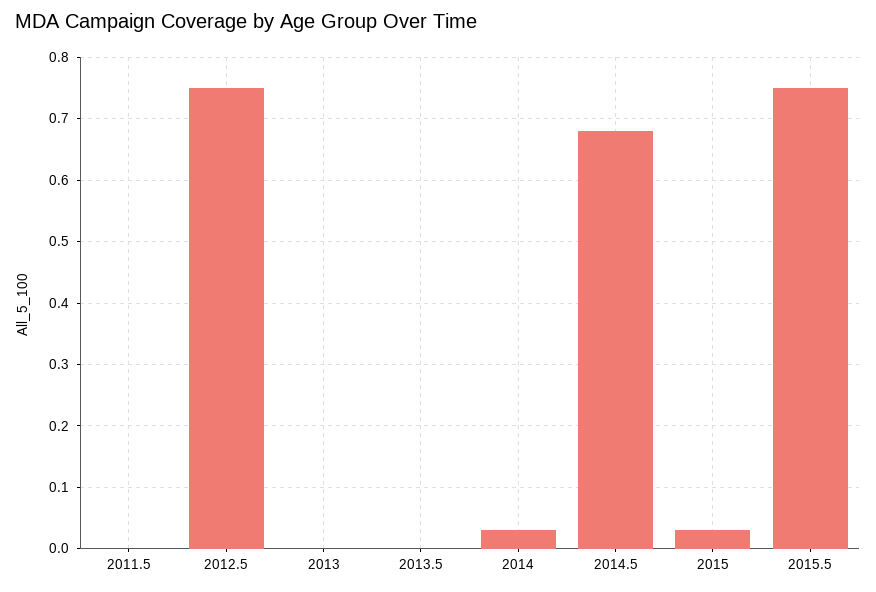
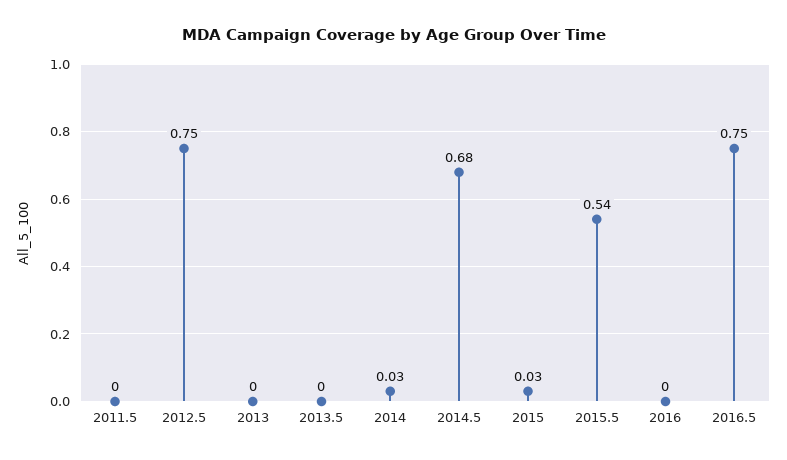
2015.5: 0.75 -> 0.54
2016: none -> 0
2016.5: none -> 0.75

